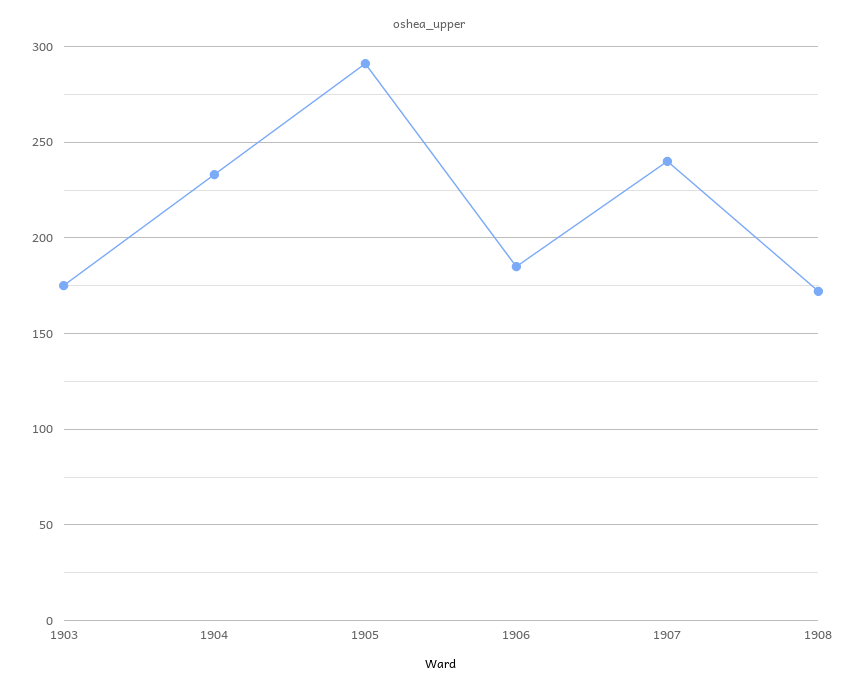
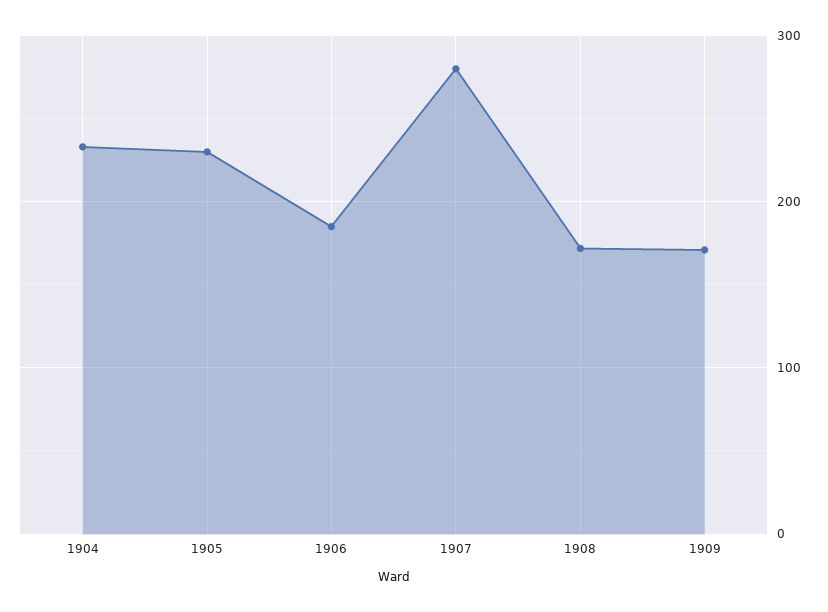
1903: 175 -> none
1905: 290 -> 230
1907: 240 -> 280
1909: none -> 170

